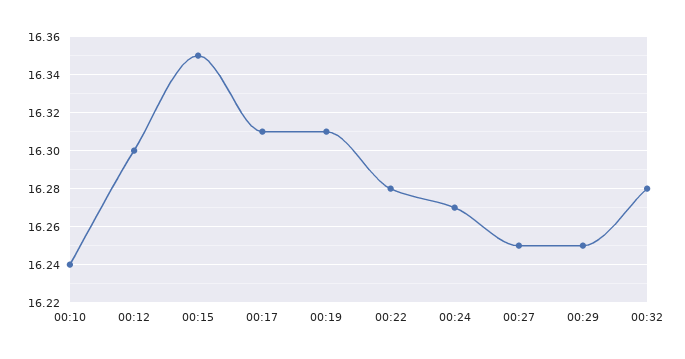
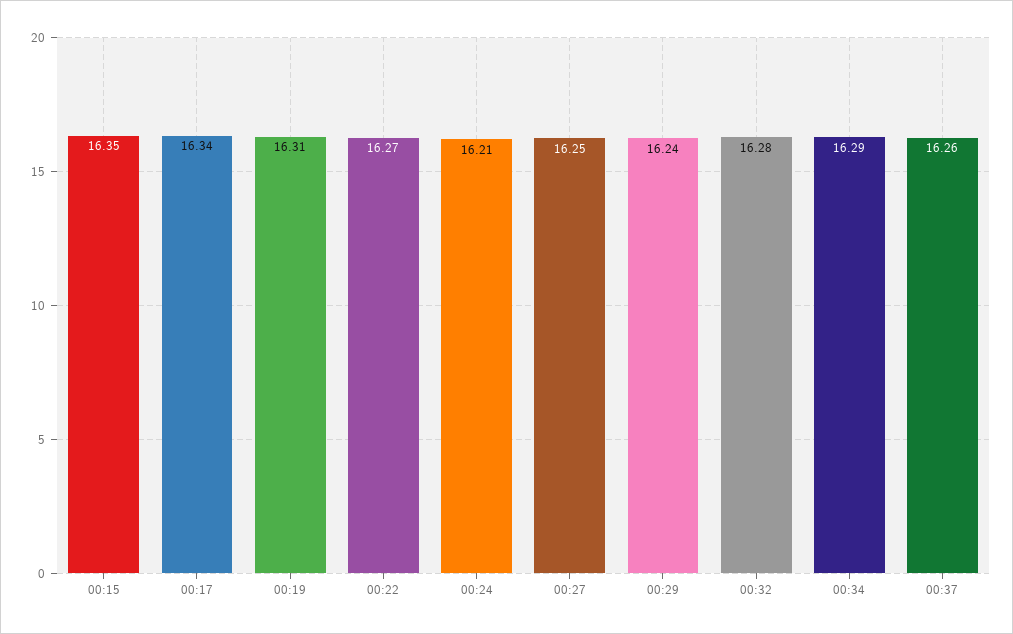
00:10: 16.24 -> none
00:12: 16.3 -> none
00:17: 16.31 -> 16.34
00:22: 16.28 -> 16.27
00:24: 16.27 -> 16.21
00:29: 16.25 -> 16.24
00:34: none -> 16.29
00:37: none -> 16.26

